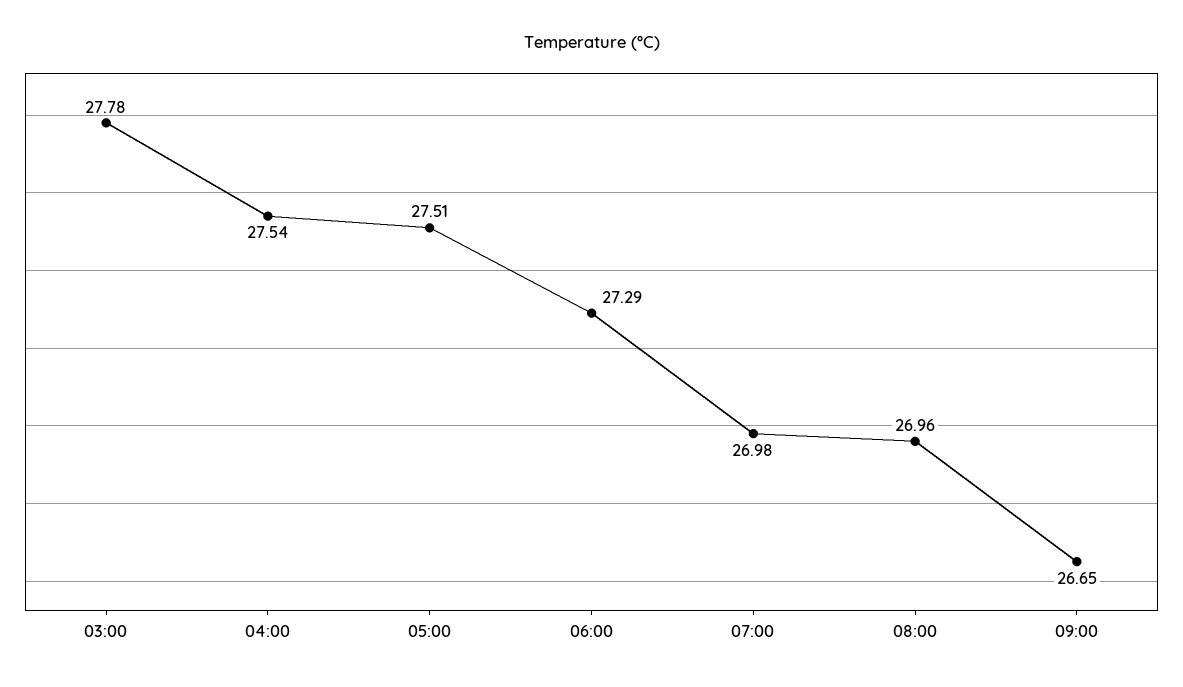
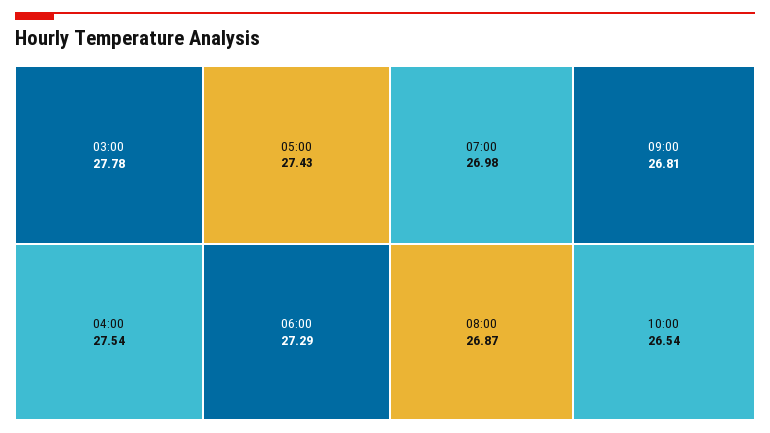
05:00: 27.51 -> 27.43
08:00: 26.96 -> 26.87
09:00: 26.65 -> 26.81
10:00: none -> 26.54

